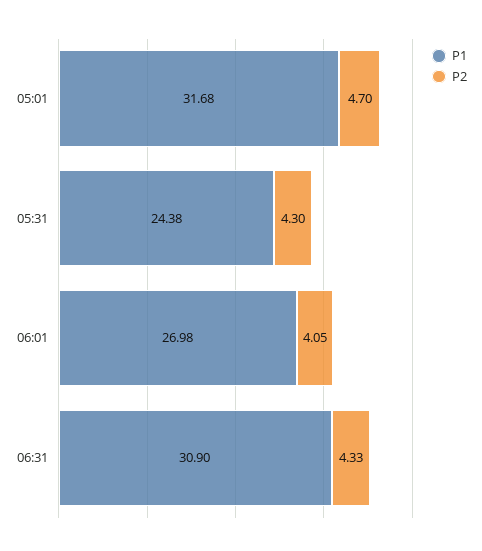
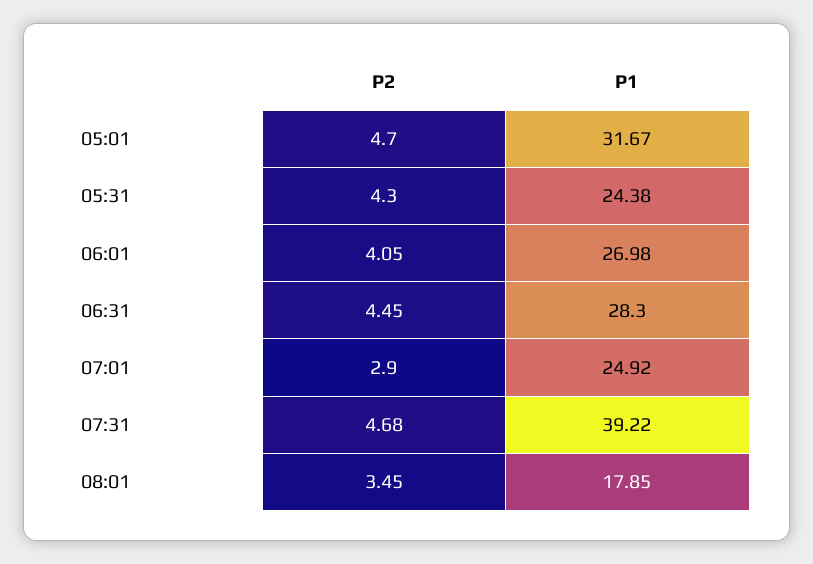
P1, 05:01: 31.68 -> 31.67
P1, 06:31: 30.9 -> 28.3
P2, 06:31: 4.33 -> 4.45
P2, 07:01: none -> 2.9
P1, 07:01: none -> 24.92
P2, 07:31: none -> 4.68
P1, 07:31: none -> 39.22
P2, 08:01: none -> 3.45
P1, 08:01: none -> 17.85

